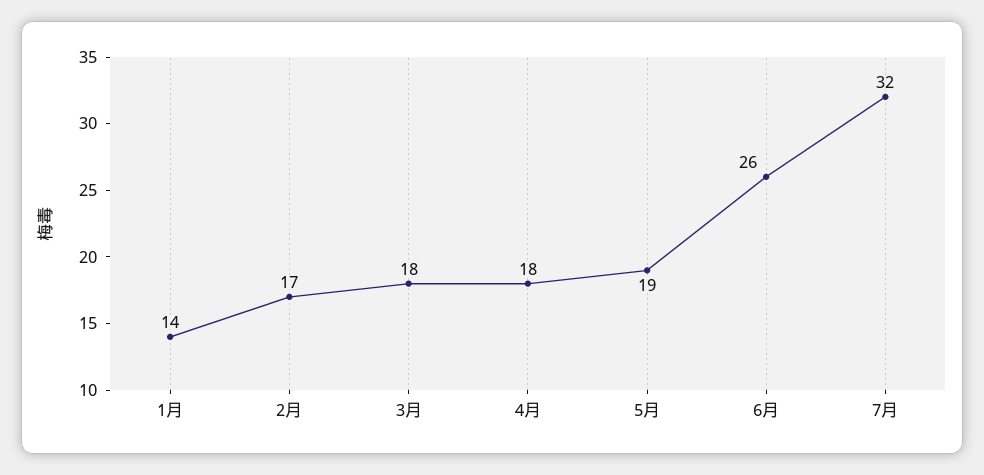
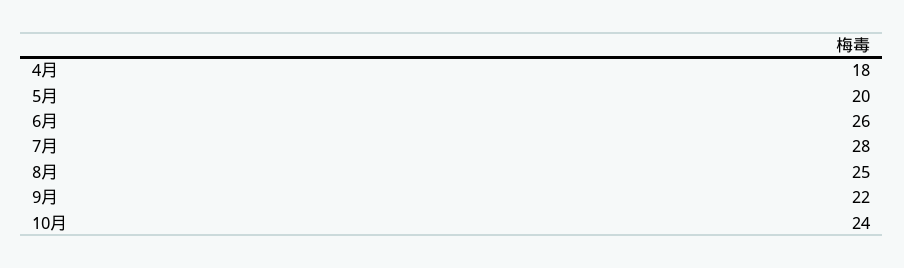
1月: 14 -> none
2月: 17 -> none
3月: 18 -> none
5月: 19 -> 20
7月: 32 -> 28
8月: none -> 25
9月: none -> 22
10月: none -> 24

